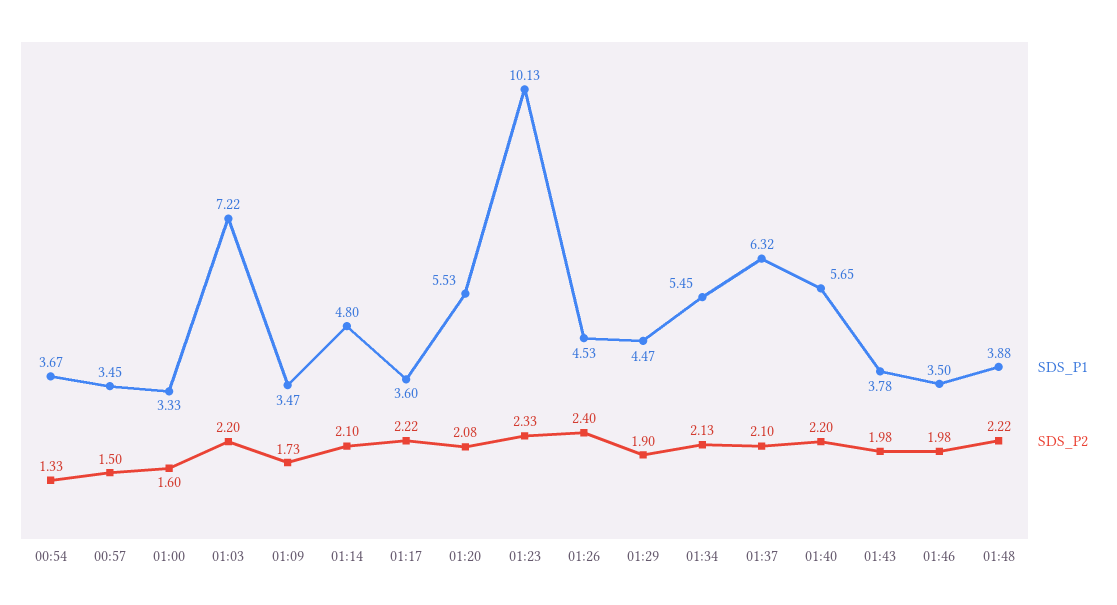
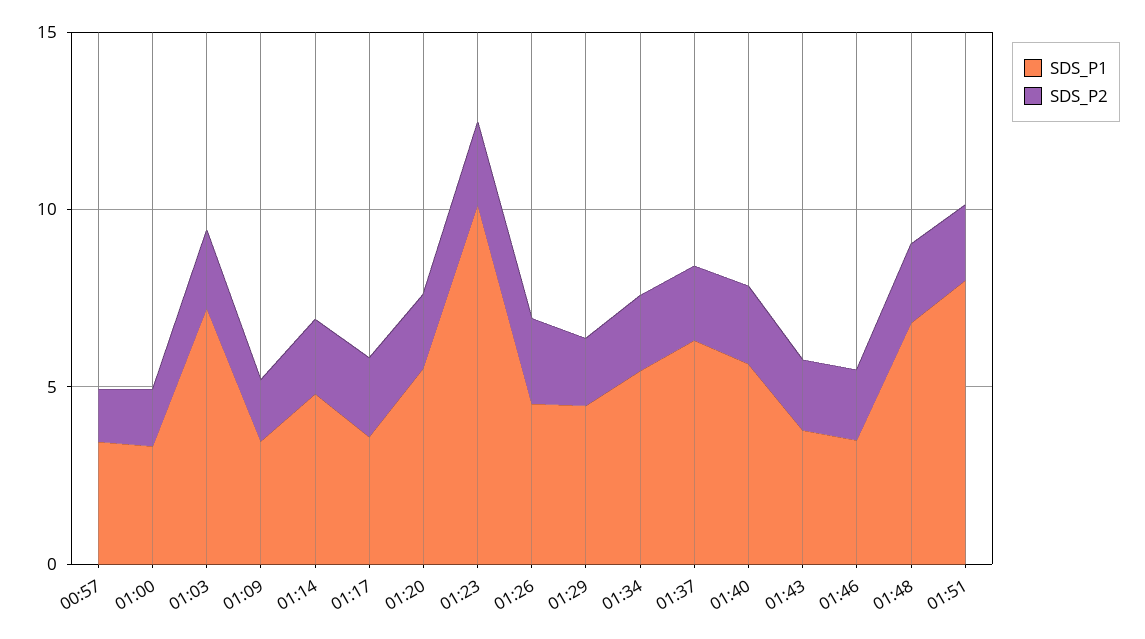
SDS_P1, 00:54: 3.67 -> none
SDS_P2, 00:54: 1.33 -> none
SDS_P1, 01:48: 3.88 -> 7
SDS_P1, 01:51: none -> 8
SDS_P2, 01:51: none -> 2

